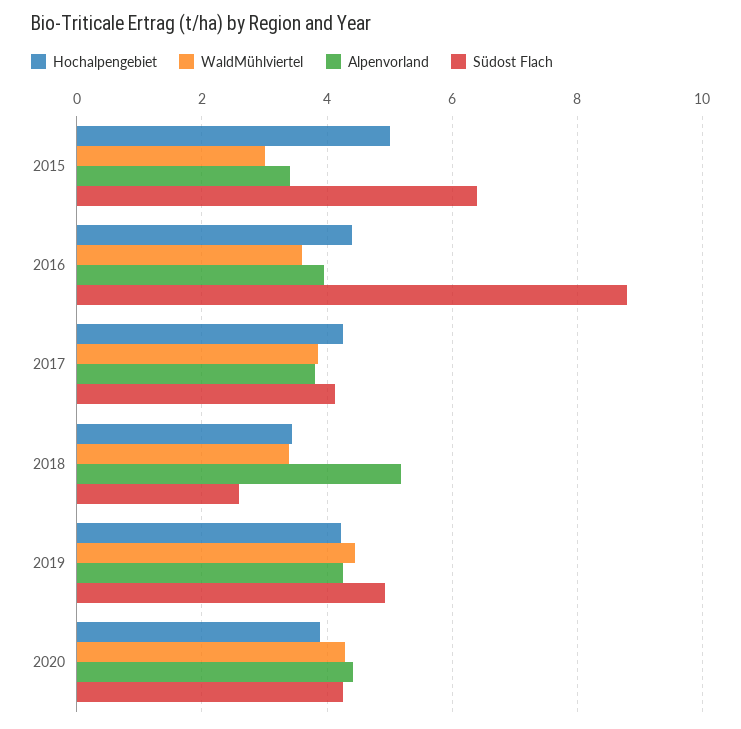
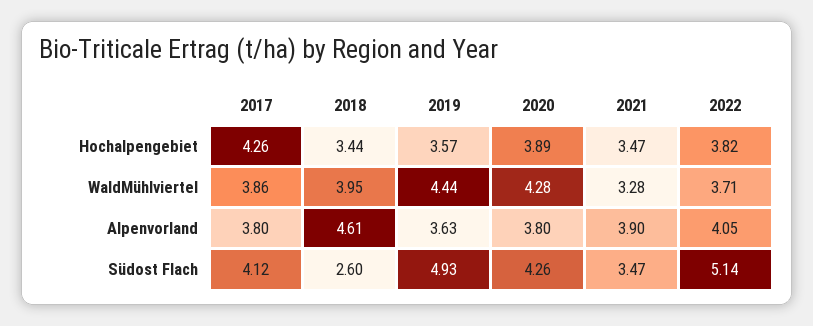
Hochalpengebiet, 2015: 5 -> none
WaldMühlviertel, 2015: 3 -> none
Alpenvorland, 2015: 3.4 -> none
Südost Flach, 2015: 6.4 -> none
Hochalpengebiet, 2016: 4.4 -> none
WaldMühlviertel, 2016: 3.6 -> none
Alpenvorland, 2016: 4 -> none
Südost Flach, 2016: 8.8 -> none
WaldMühlviertel, 2018: 3.4 -> 3.95
Alpenvorland, 2018: 5.2 -> 4.61
Hochalpengebiet, 2019: 4.2 -> 3.57
Alpenvorland, 2019: 4.2 -> 3.63
Alpenvorland, 2020: 4.4 -> 3.8
Hochalpengebiet, 2021: none -> 3.47
Hochalpengebiet, 2022: none -> 3.82
WaldMühlviertel, 2021: none -> 3.28
WaldMühlviertel, 2022: none -> 3.71
Alpenvorland, 2021: none -> 3.9
Alpenvorland, 2022: none -> 4.05
Südost Flach, 2021: none -> 3.47
Südost Flach, 2022: none -> 5.14

